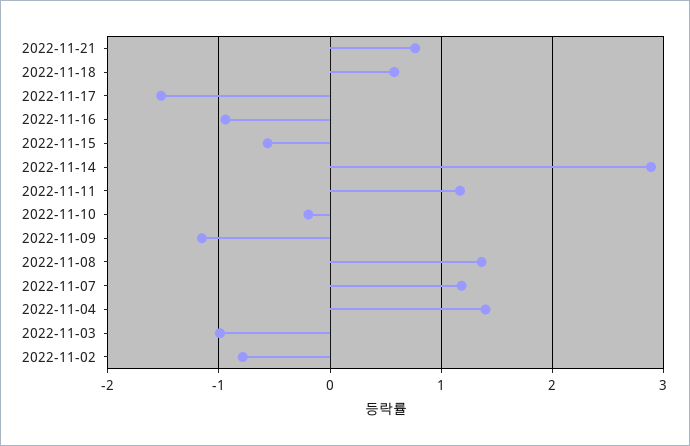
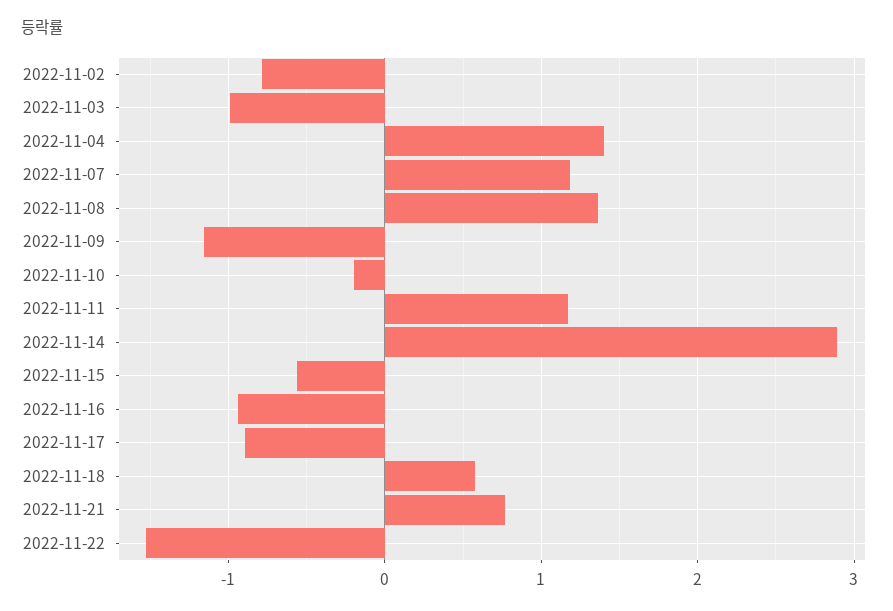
2022-11-17: -1.5 -> -0.9
2022-11-22: none -> -1.5

